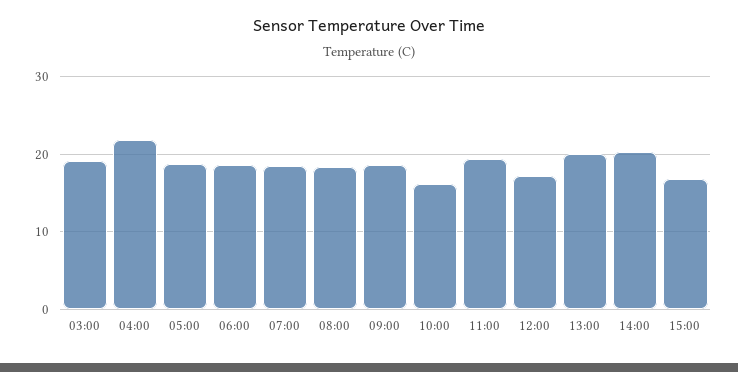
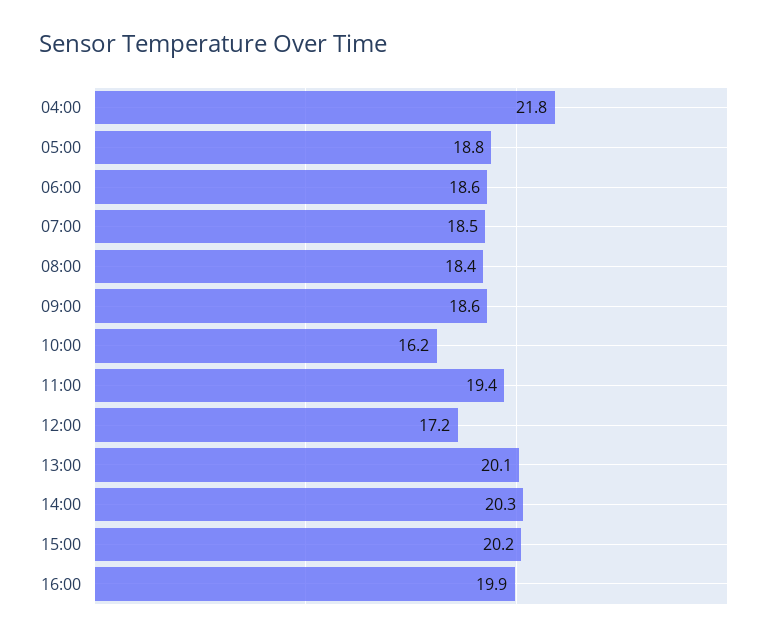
03:00: 19 -> none
15:00: 17 -> 20.2
16:00: none -> 19.9

